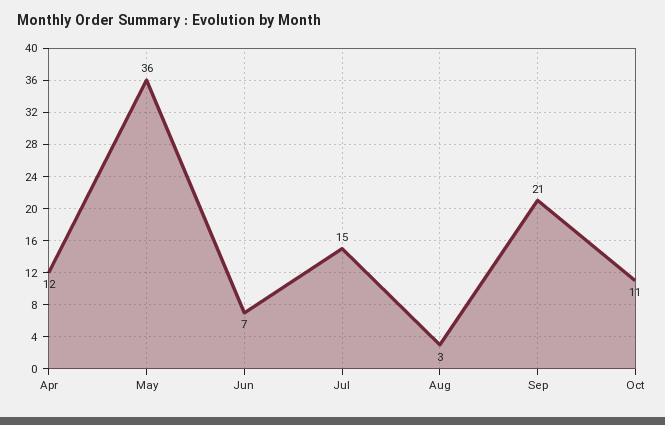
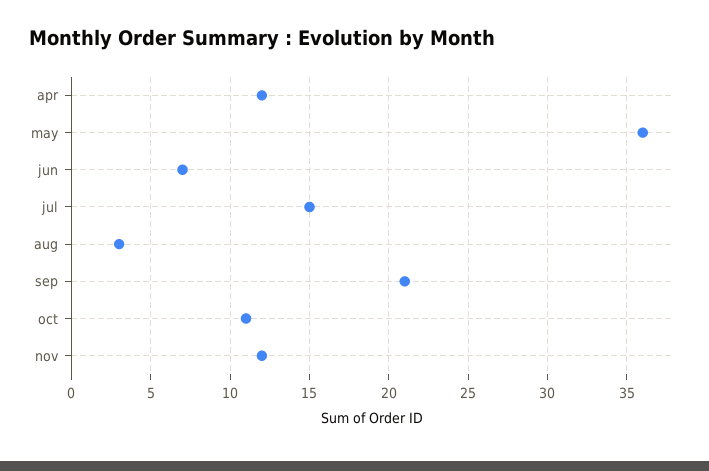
nov: none -> 12

